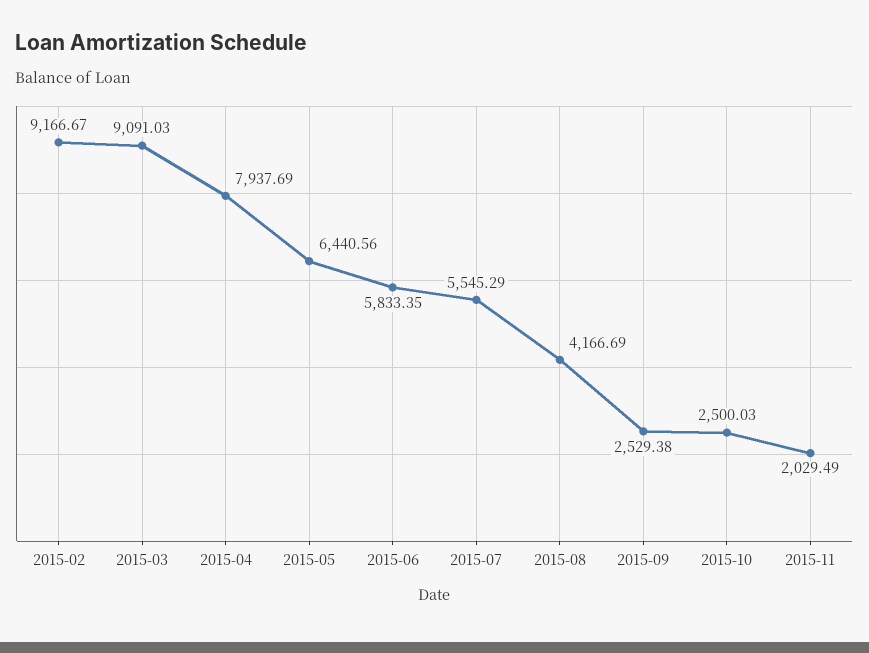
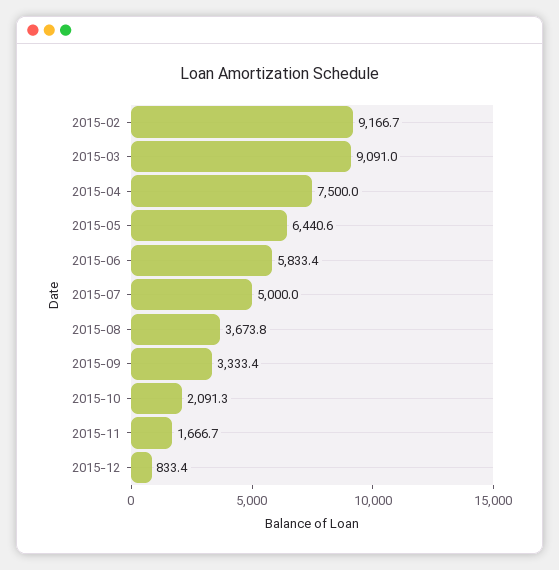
2015-04: 7937.69 -> 7500
2015-07: 5545.29 -> 5000
2015-08: 4166.69 -> 3673.8
2015-09: 2529.38 -> 3333.4
2015-10: 2500.03 -> 2091.3
2015-11: 2029.49 -> 1666.7
2015-12: none -> 833.4

